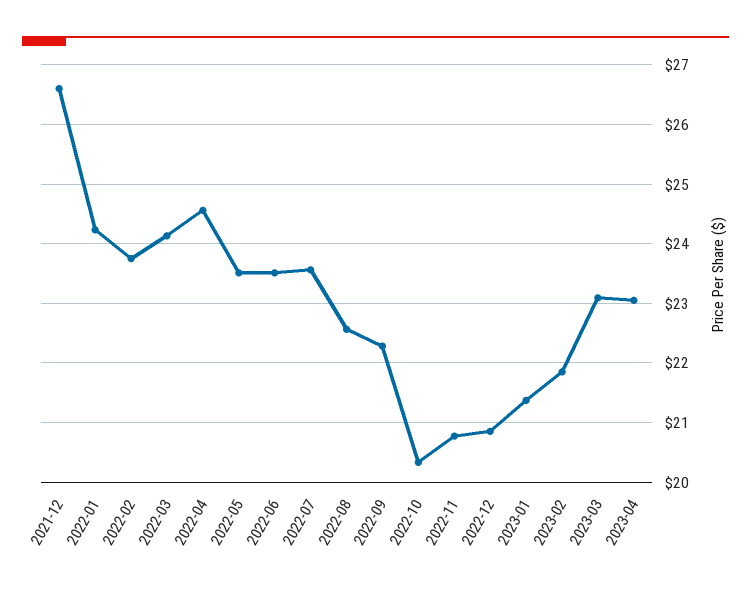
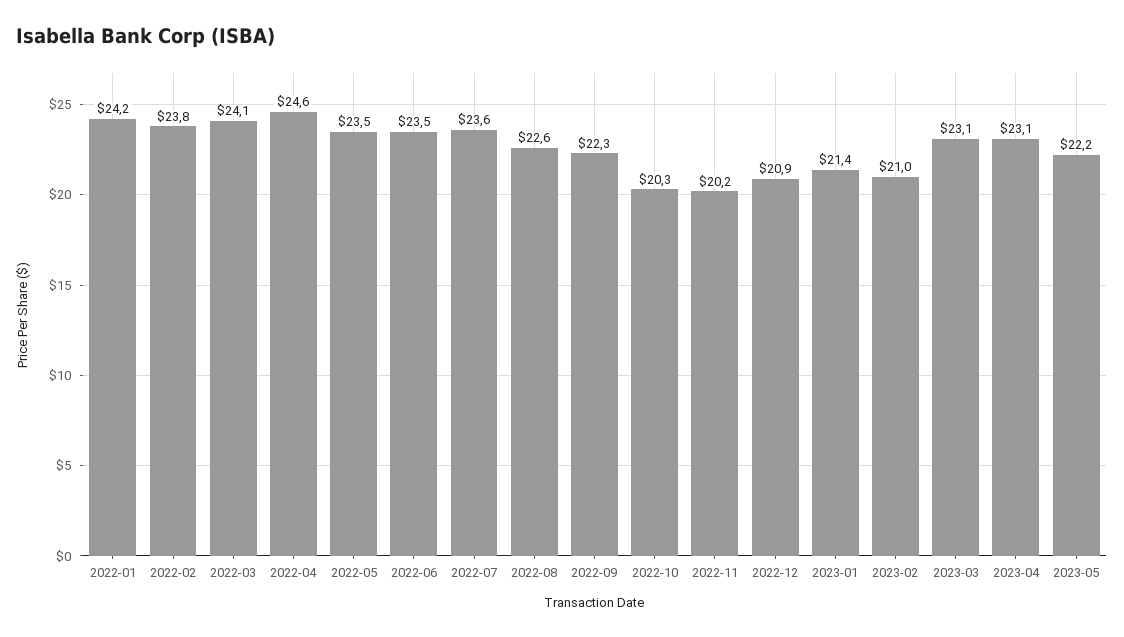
2021-12: 26.6 -> none
2022-11: 20.8 -> 20.2
2023-02: 21.8 -> 21
2023-05: none -> 22.2

